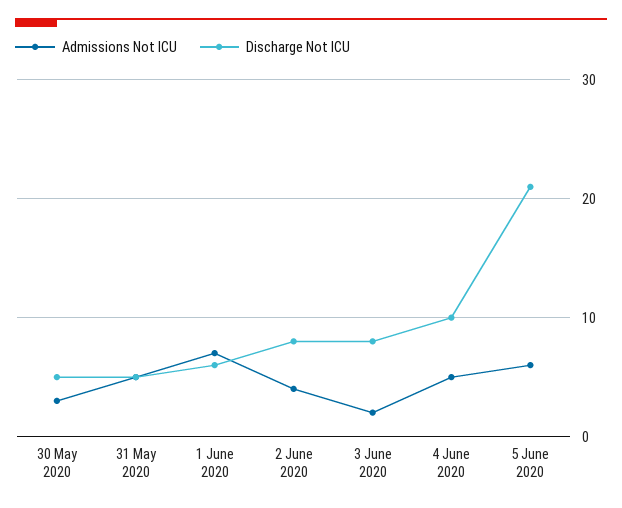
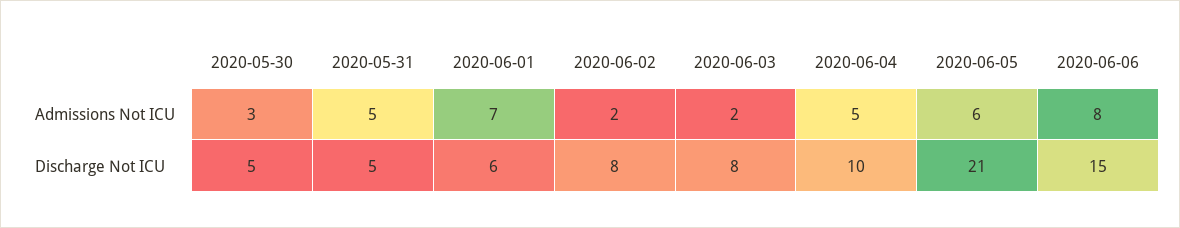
Admissions Not ICU, 2 June 2020: 4 -> 2
Admissions Not ICU, 2020-06-06: none -> 8
Discharge Not ICU, 2020-06-06: none -> 15

